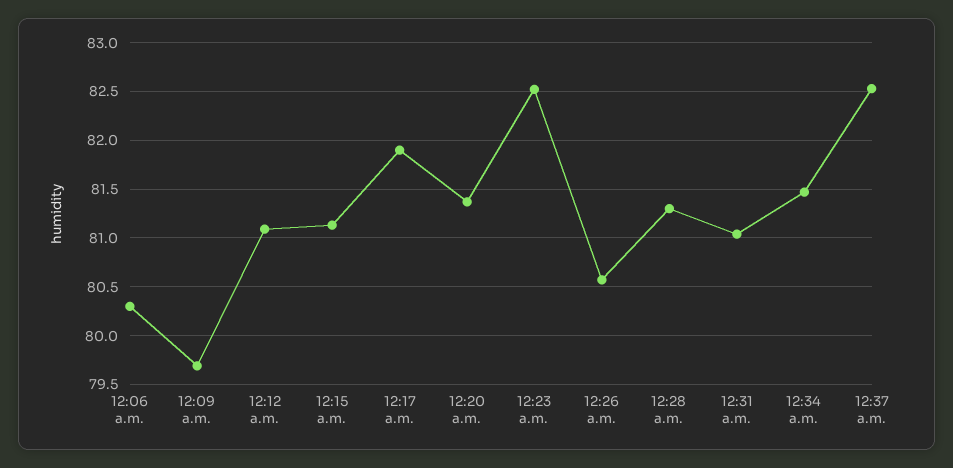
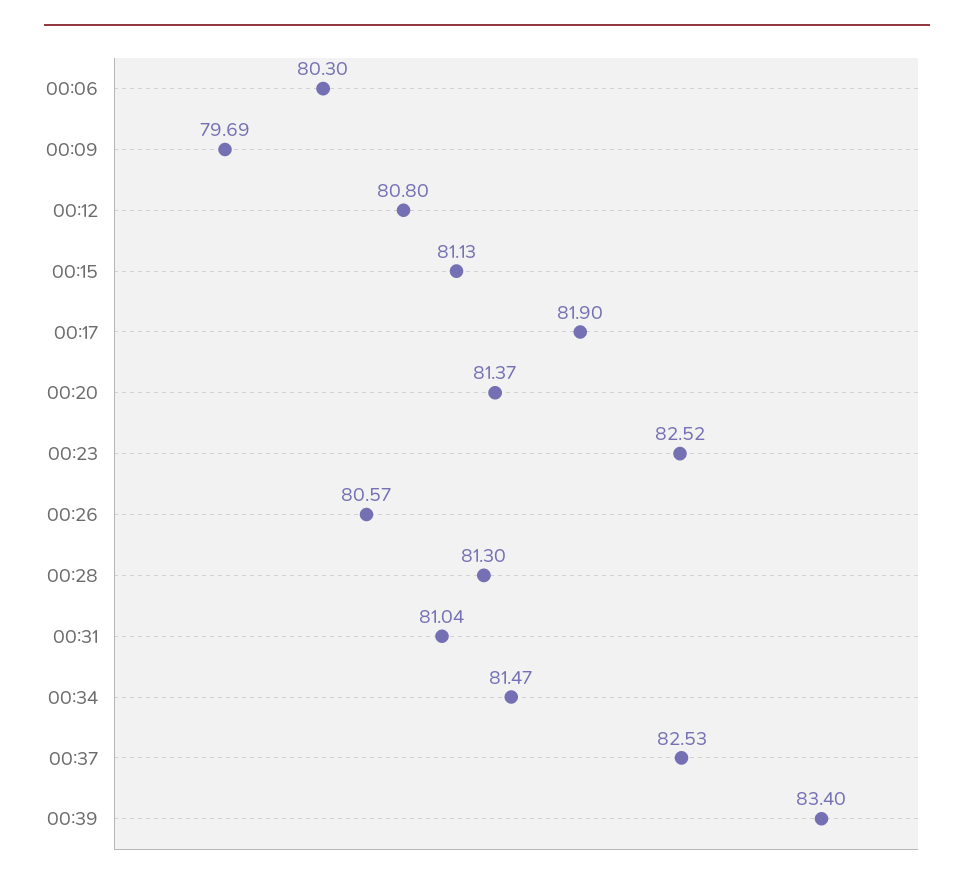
12:12 a.m.: 81.1 -> 80.8
00:39: none -> 83.4

